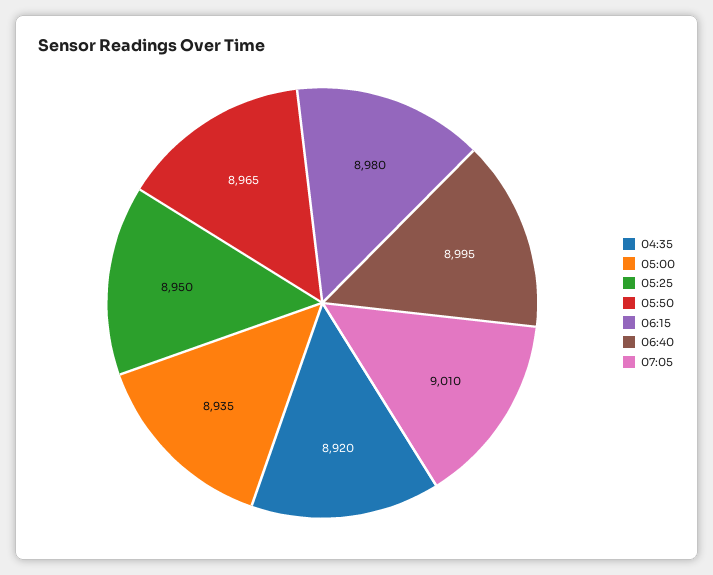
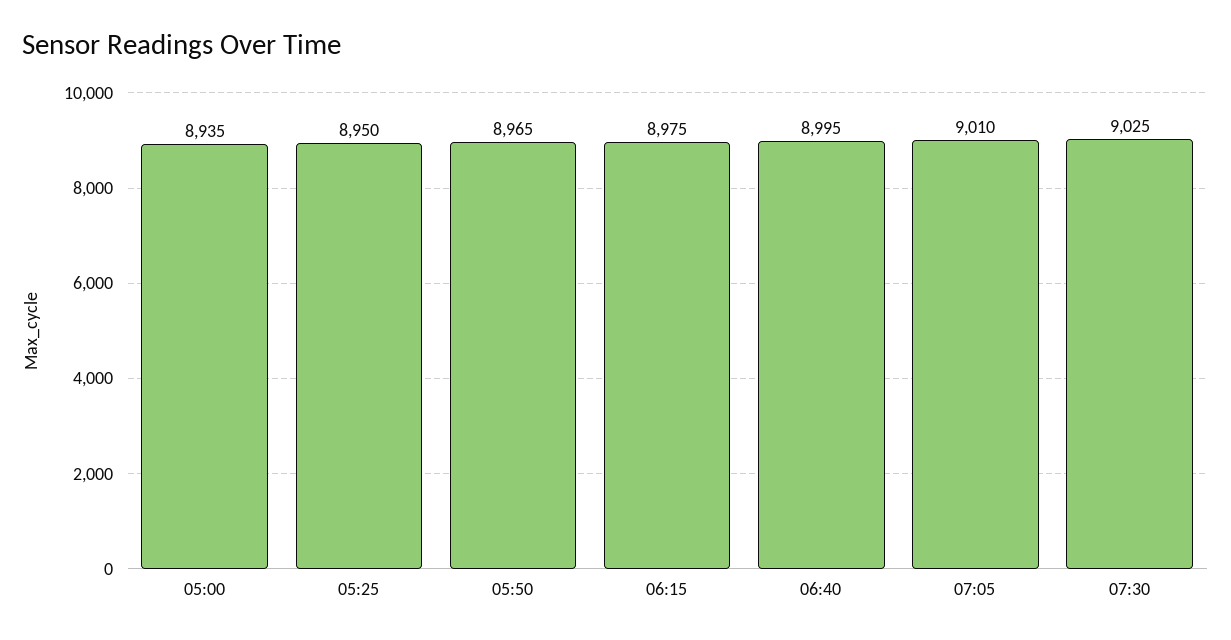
04:35: 8920 -> none
06:15: 8980 -> 8975
07:30: none -> 9025

